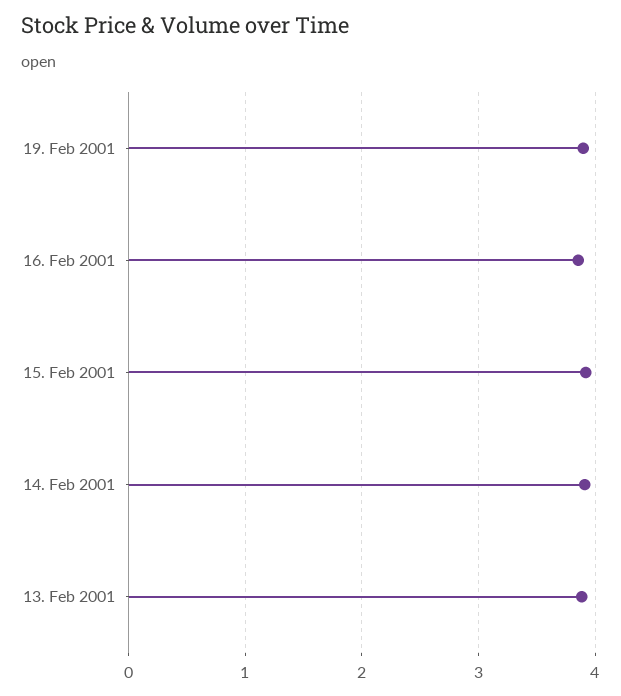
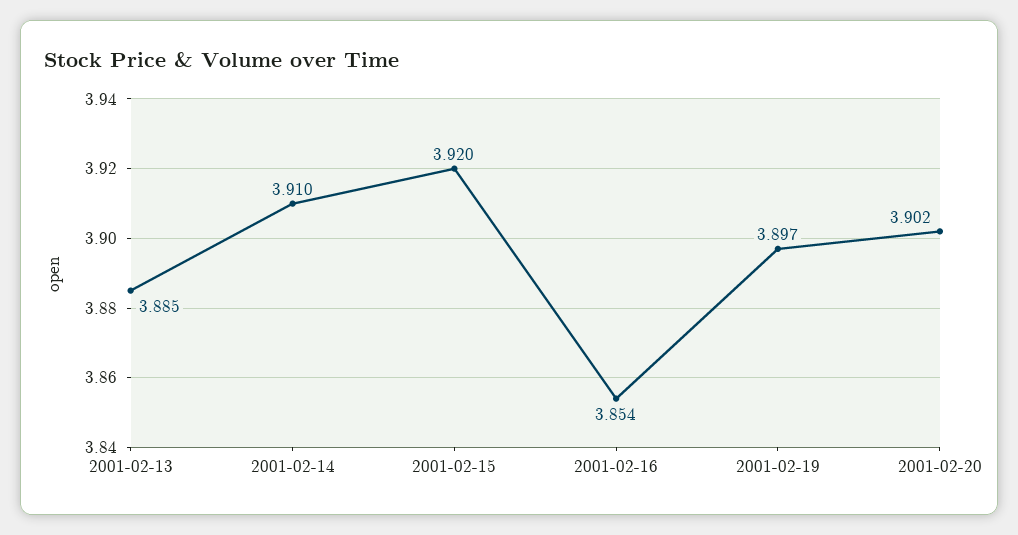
2001-02-20: none -> 3.902

